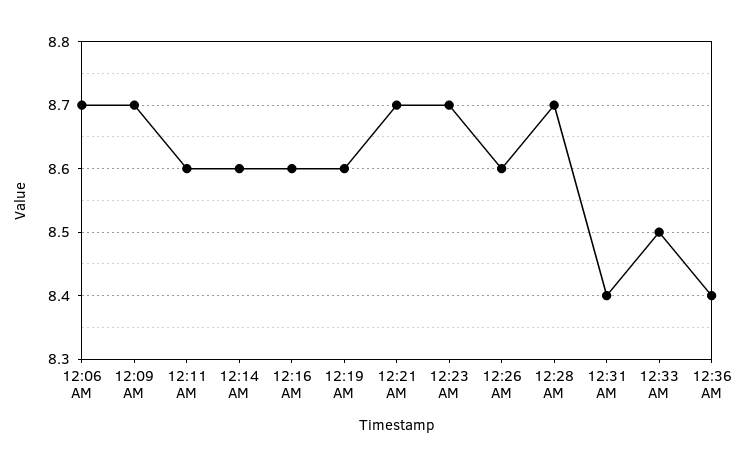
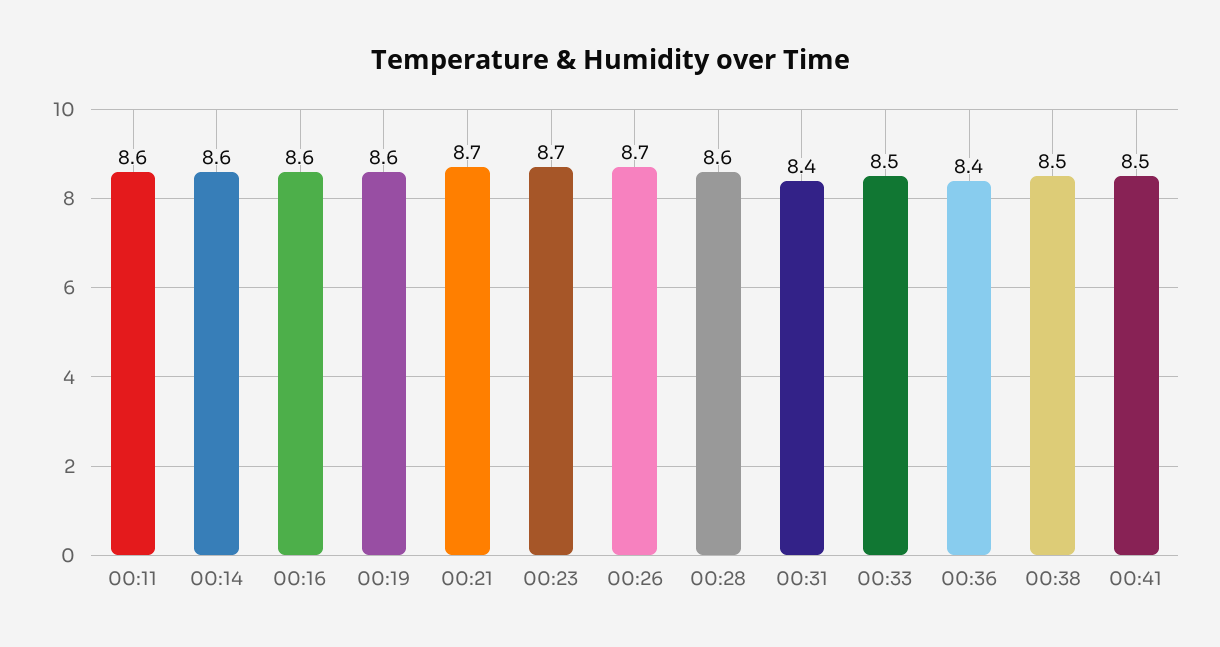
12:06 AM: 8.7 -> none
12:09 AM: 8.7 -> none
12:26 AM: 8.6 -> 8.7
12:28 AM: 8.7 -> 8.6
00:38: none -> 8.5
00:41: none -> 8.5

